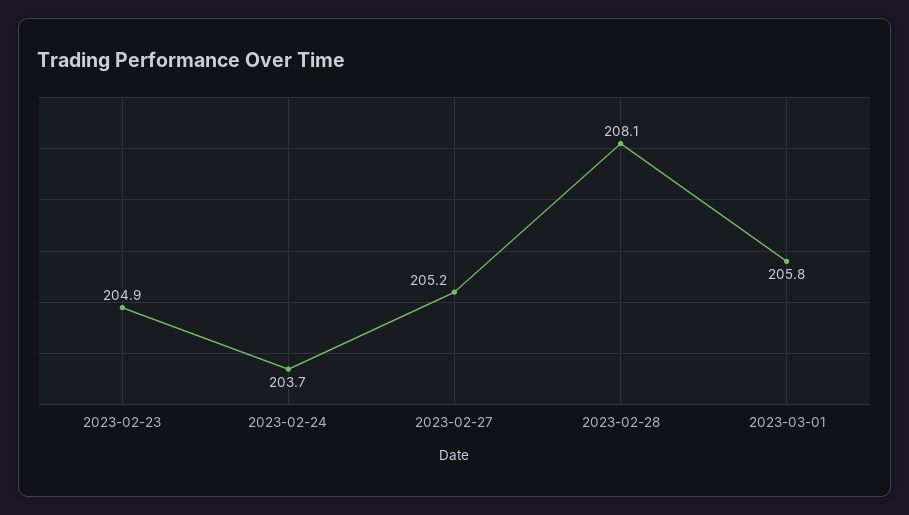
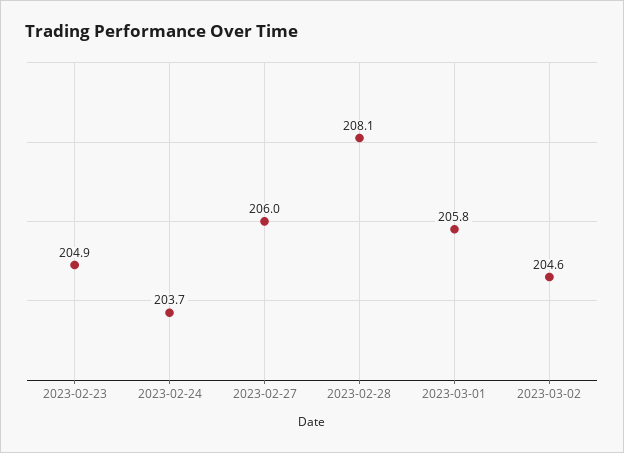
2023-02-27: 205.2 -> 206
2023-03-02: none -> 204.6

